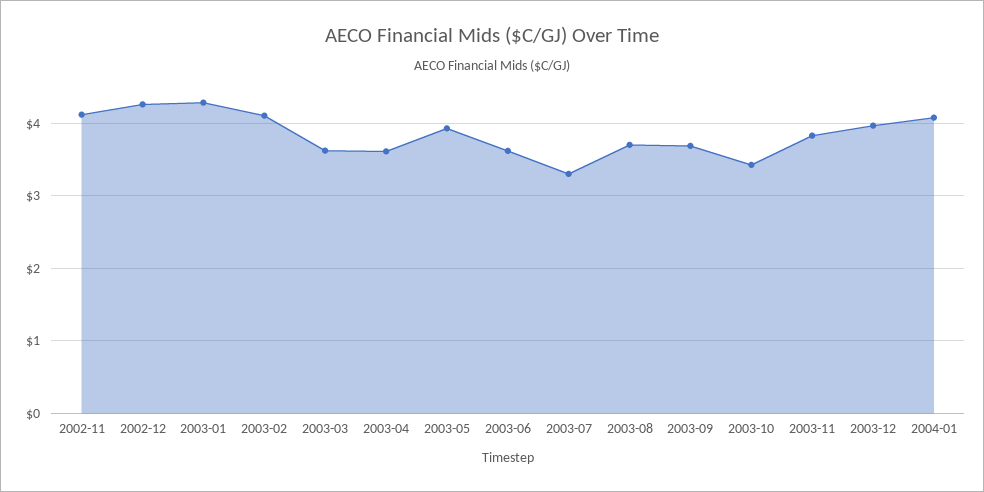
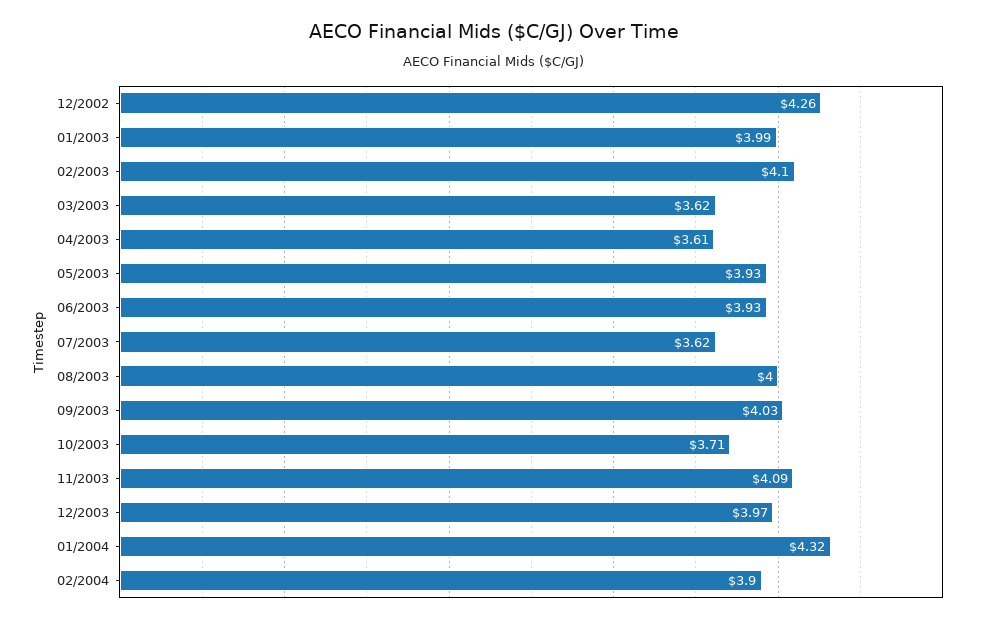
2002-11: 4.1 -> none
2003-01: 4.3 -> 3.99
2003-06: 3.6 -> 3.93
2003-07: 3.3 -> 3.62
2003-08: 3.7 -> 4
2003-09: 3.7 -> 4.03
2003-10: 3.4 -> 3.71
2003-11: 3.8 -> 4.09
2004-01: 4.1 -> 4.32
02/2004: none -> 3.9

